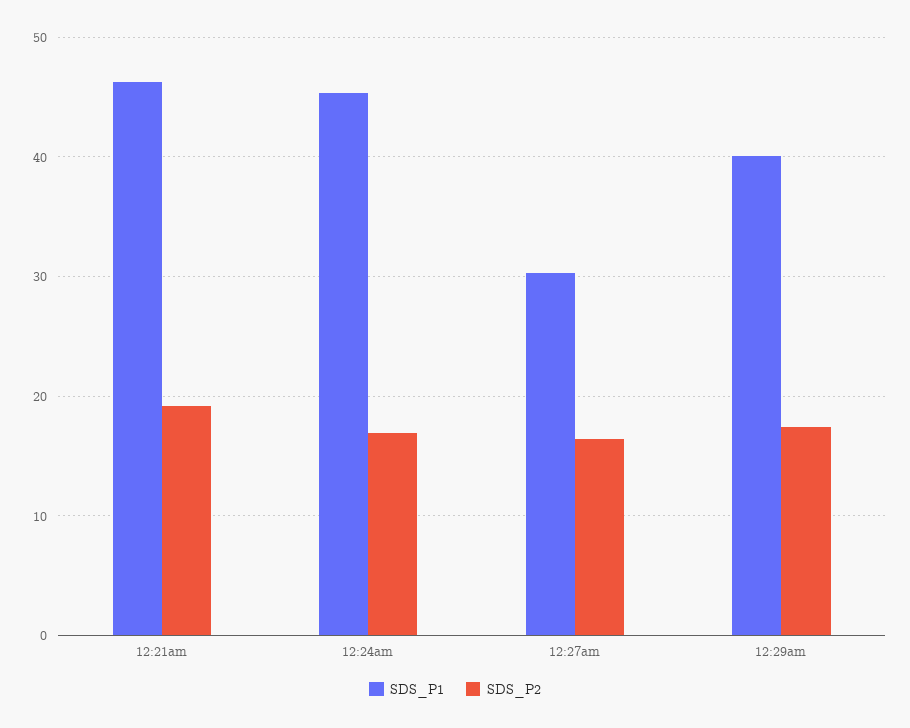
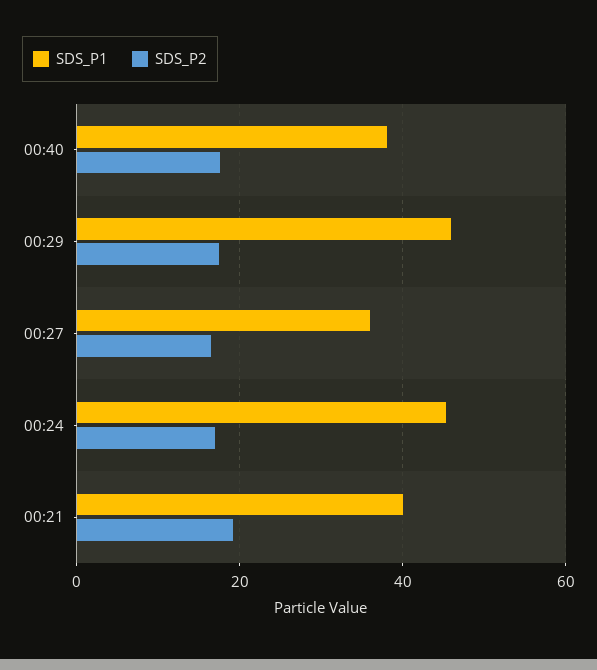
SDS_P1, 12:21am: 46 -> 40
SDS_P1, 12:27am: 30 -> 36
SDS_P1, 12:29am: 40 -> 46
SDS_P1, 00:40: none -> 38
SDS_P2, 00:40: none -> 18

